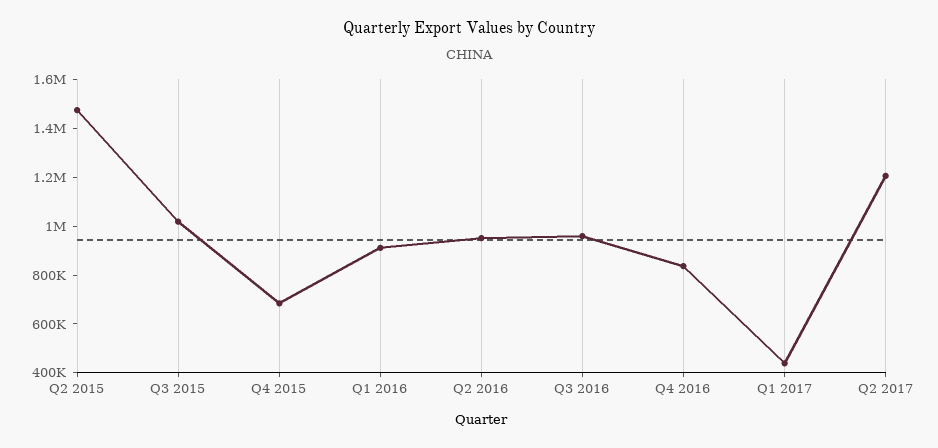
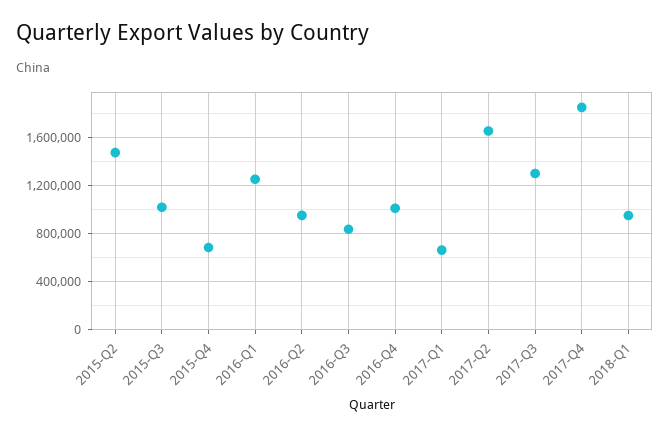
Q1 2016: 900000 -> 1250000
Q3 2016: 950000 -> 850000
Q4 2016: 850000 -> 1000000
Q1 2017: 450000 -> 650000
Q2 2017: 1200000 -> 1650000
2017-Q3: none -> 1300000
2017-Q4: none -> 1850000
2018-Q1: none -> 950000

